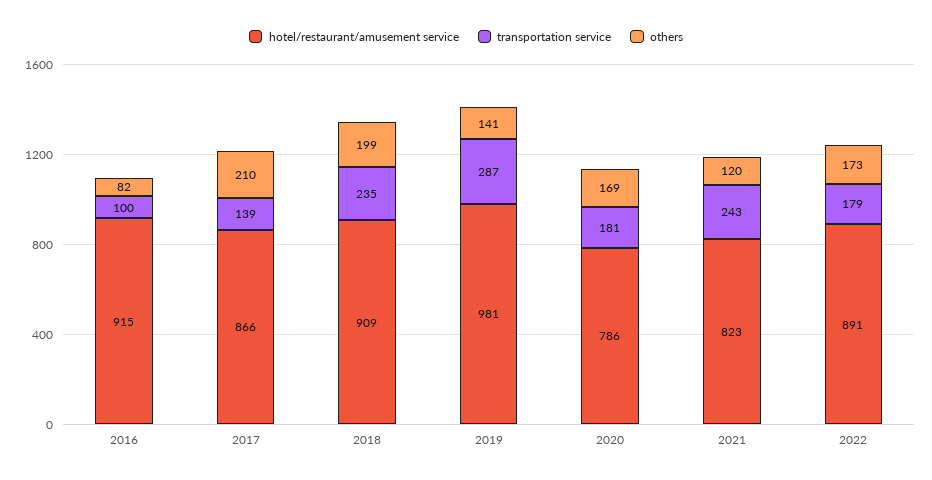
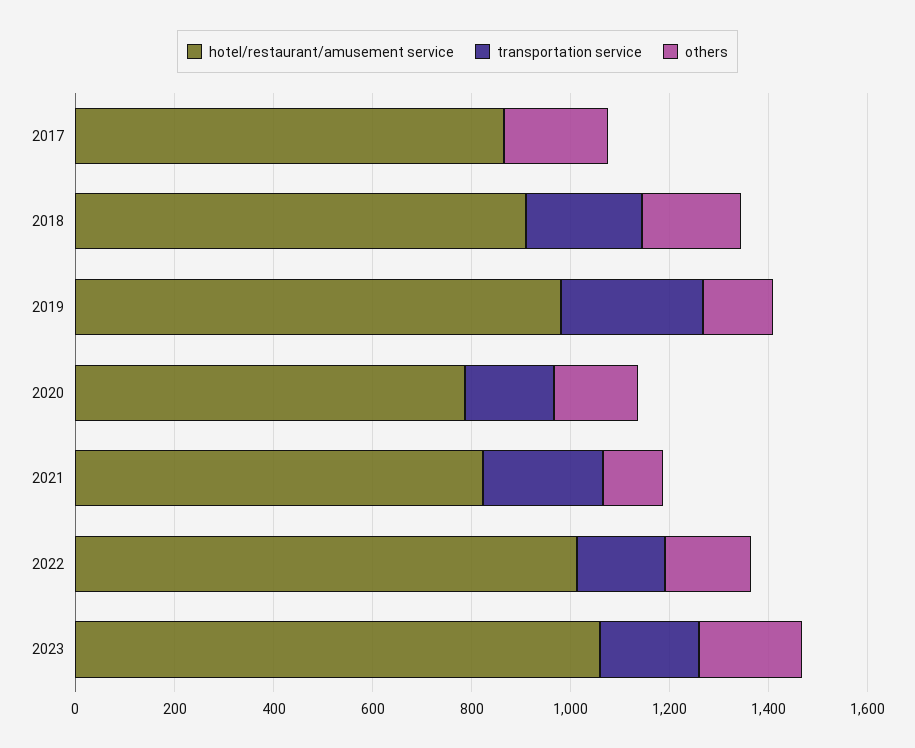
hotel/restaurant/amusement service, 2016: 915 -> none
transportation service, 2016: 100 -> none
others, 2016: 82 -> none
transportation service, 2017: 139 -> 0
hotel/restaurant/amusement service, 2022: 891 -> 1000
hotel/restaurant/amusement service, 2023: none -> 1050
transportation service, 2023: none -> 200
others, 2023: none -> 200

